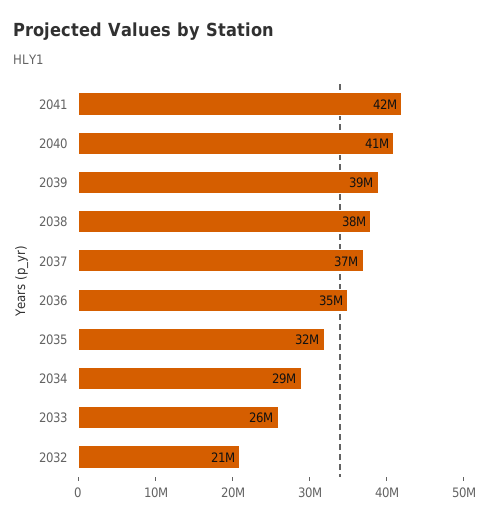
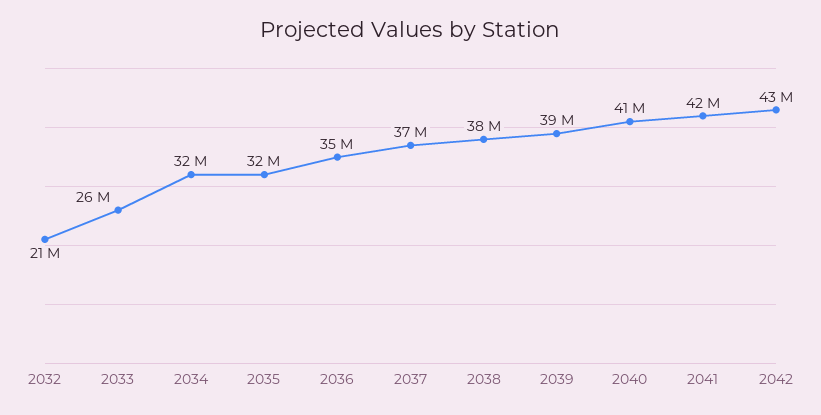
2034: 29000000 -> 32000000
2042: none -> 43000000

